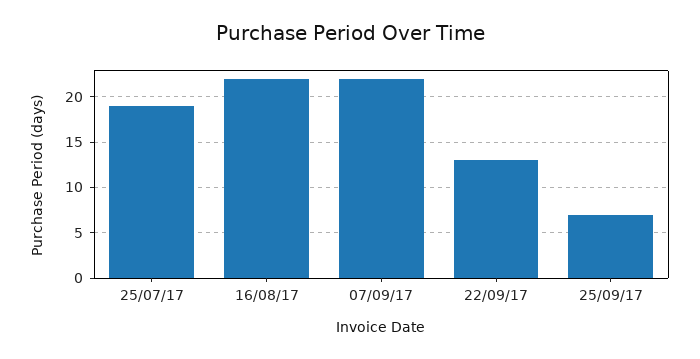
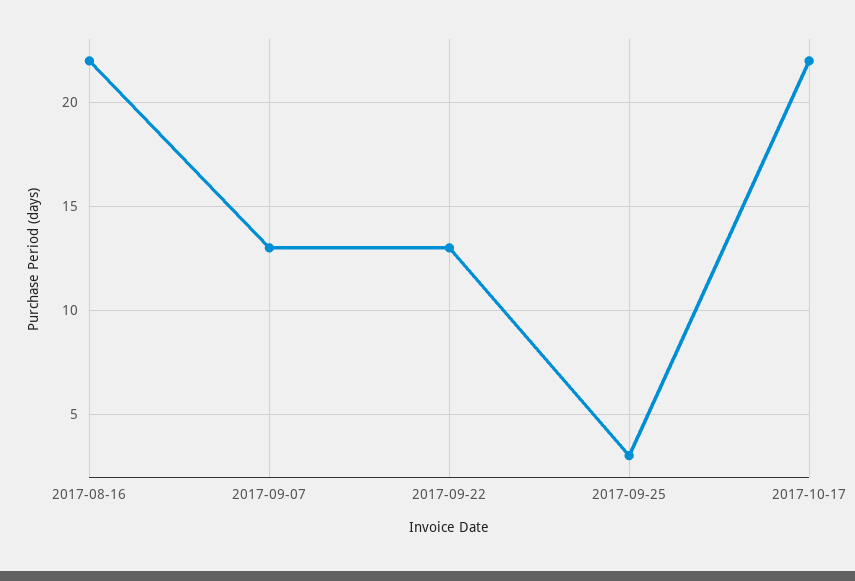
25/07/17: 19 -> none
07/09/17: 22 -> 13
25/09/17: 7 -> 3
2017-10-17: none -> 22

